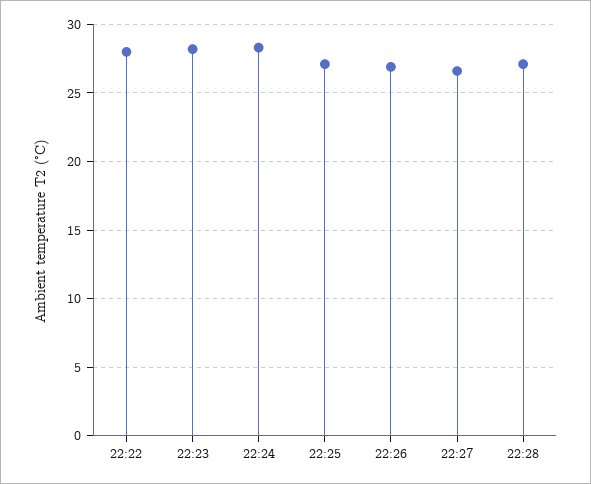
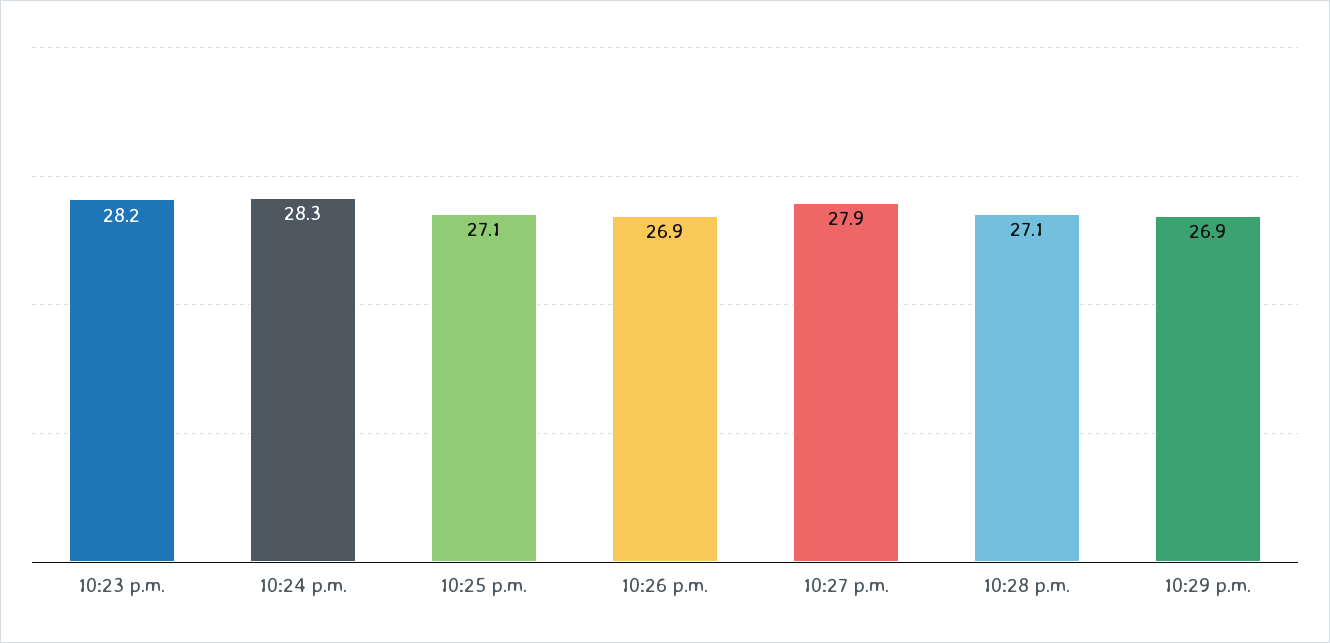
22:22: 28 -> none
22:27: 26.5 -> 27.9
10:29 p.m.: none -> 26.9

